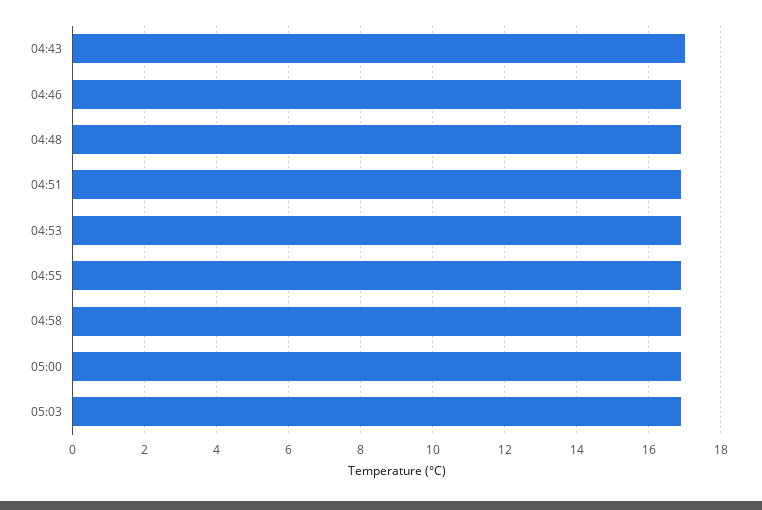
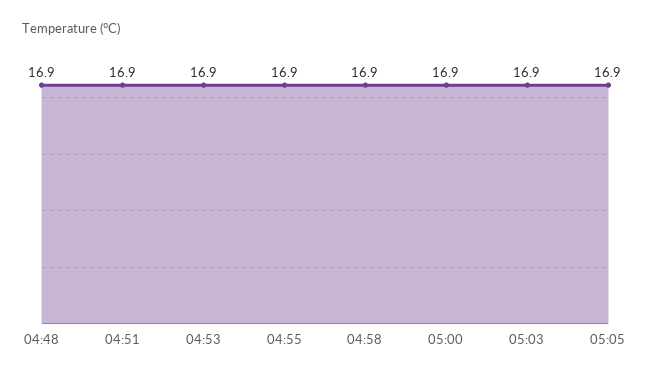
04:43: 17 -> none
04:46: 17 -> none
05:05: none -> 16.9

